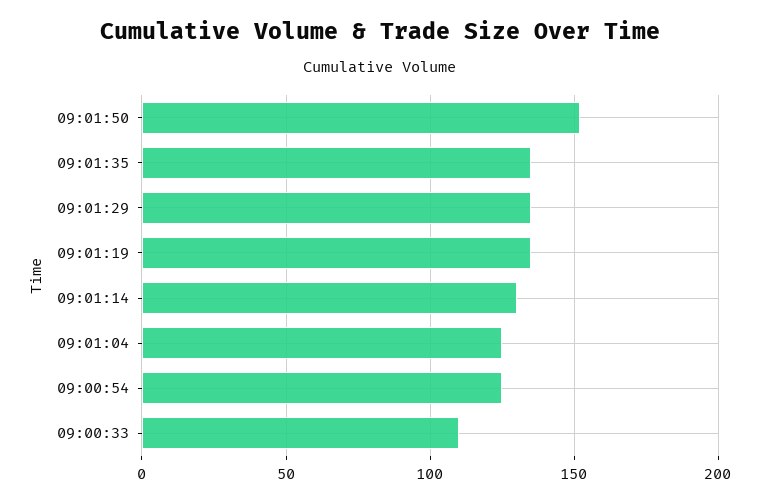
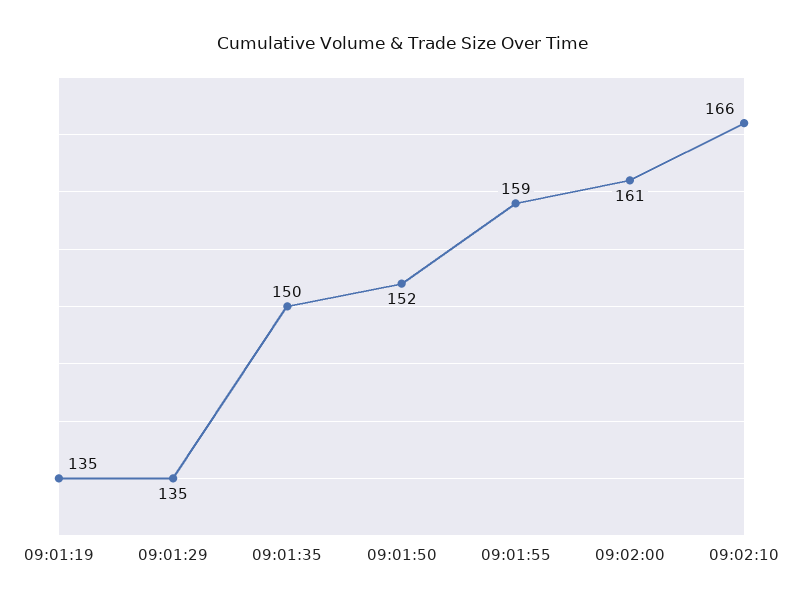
09:01:35: 135 -> 150
09:01:14: 130 -> none
09:01:04: 125 -> none
09:00:54: 125 -> none
09:00:33: 110 -> none
09:01:55: none -> 159
09:02:00: none -> 161
09:02:10: none -> 166

